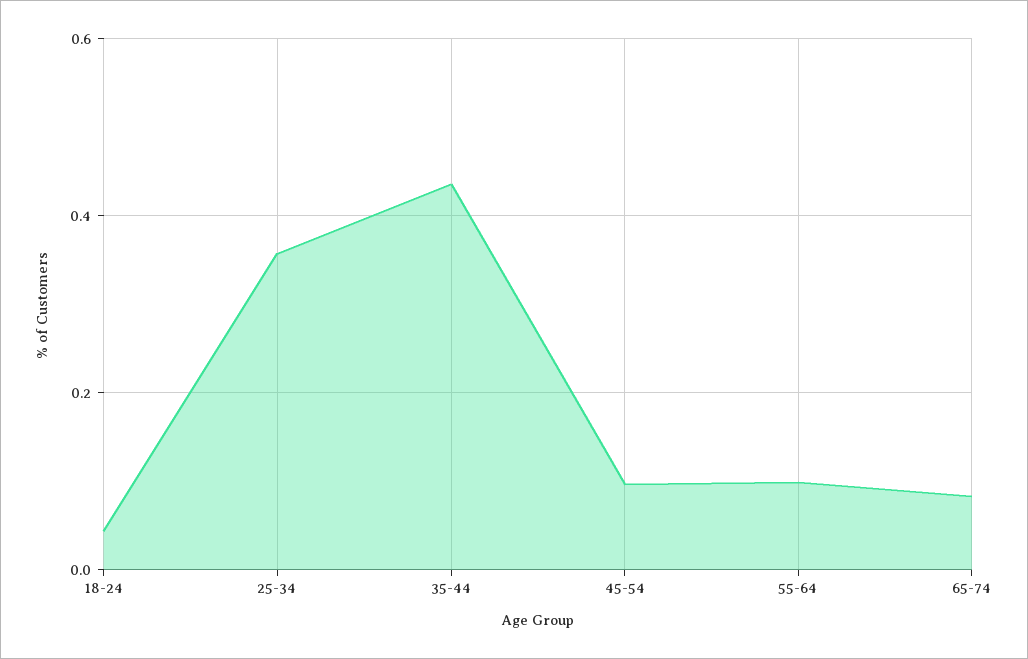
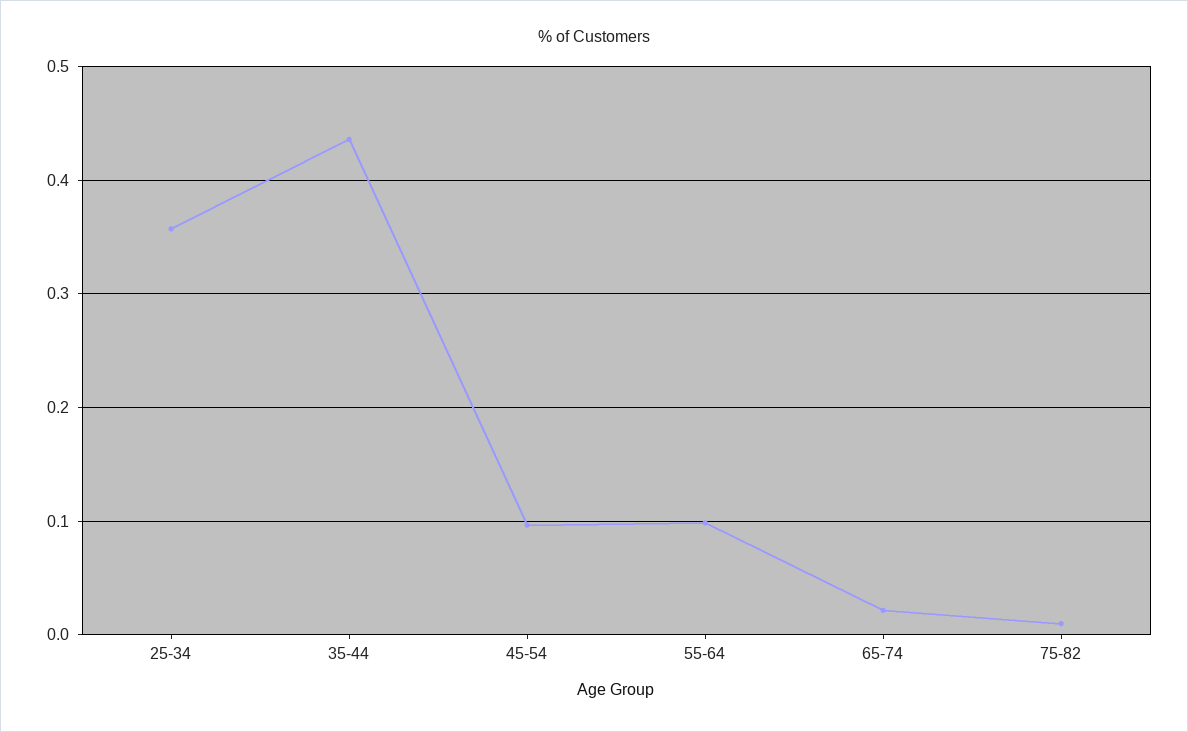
18-24: 0.04 -> none
65-74: 0.08 -> 0.02
75-82: none -> 0.01

